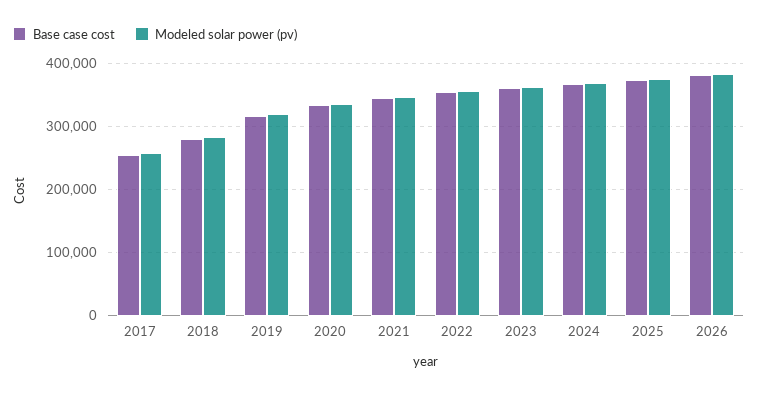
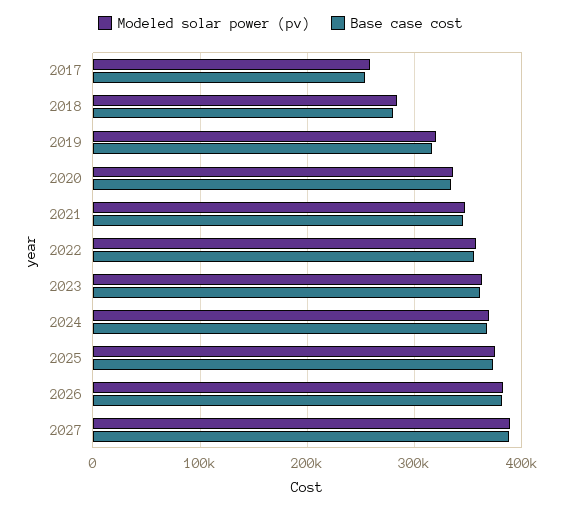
Modeled solar power (pv), 2027: none -> 390000
Base case cost, 2027: none -> 390000

